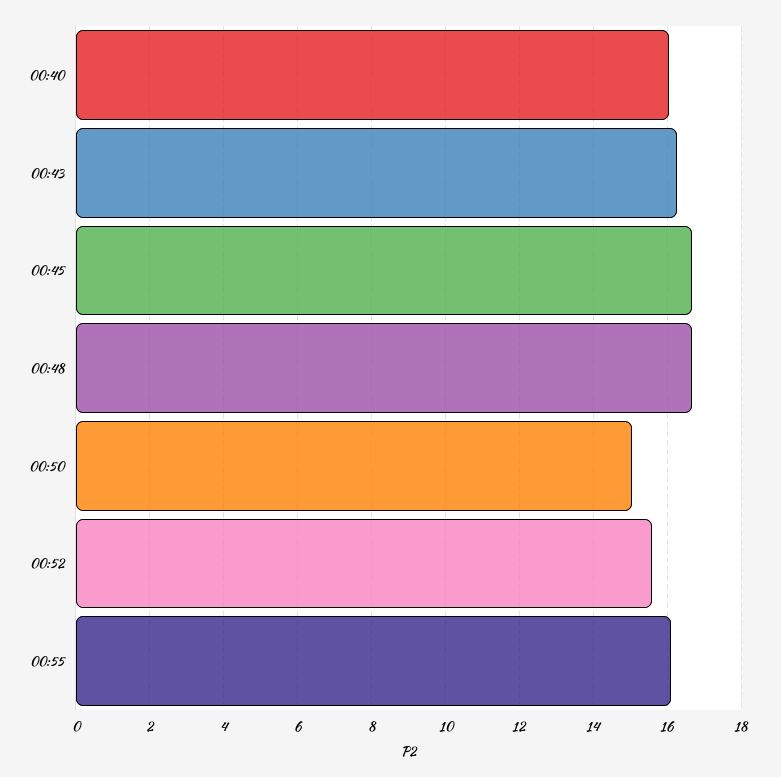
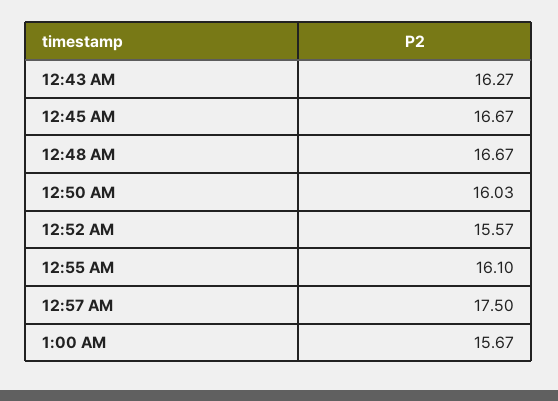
00:40: 16 -> none
00:50: 15 -> 16.03
12:57 AM: none -> 17.5
1:00 AM: none -> 15.67

